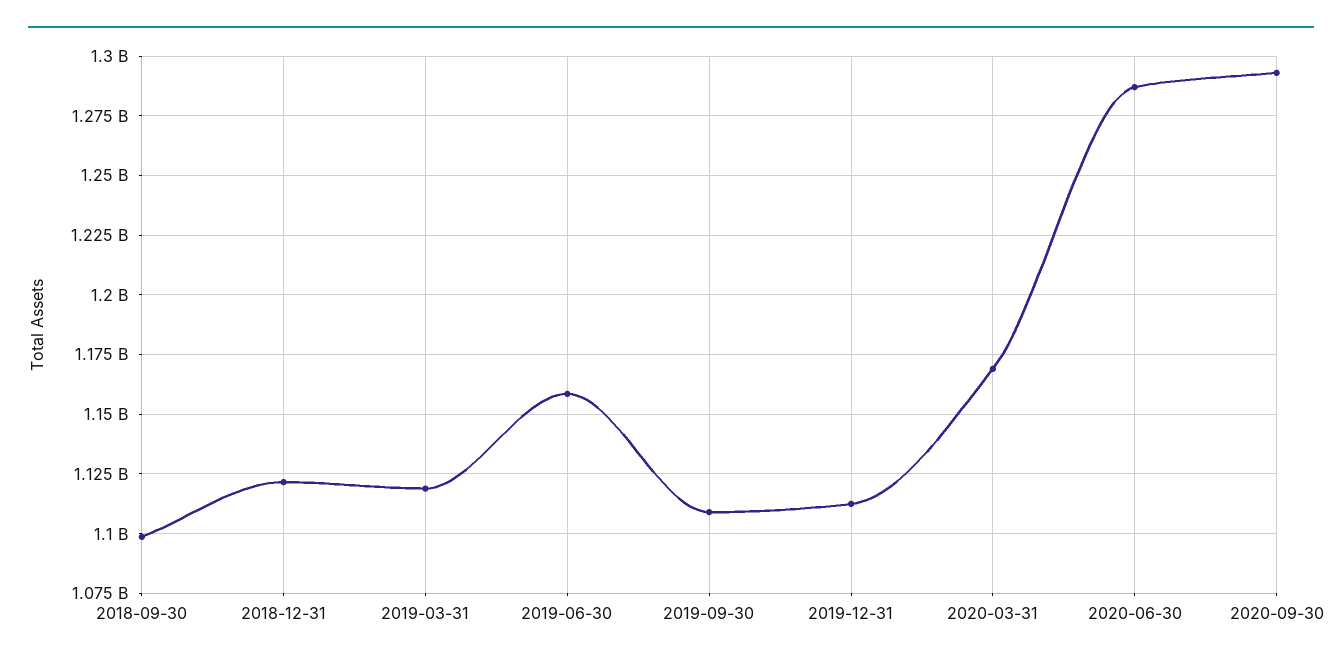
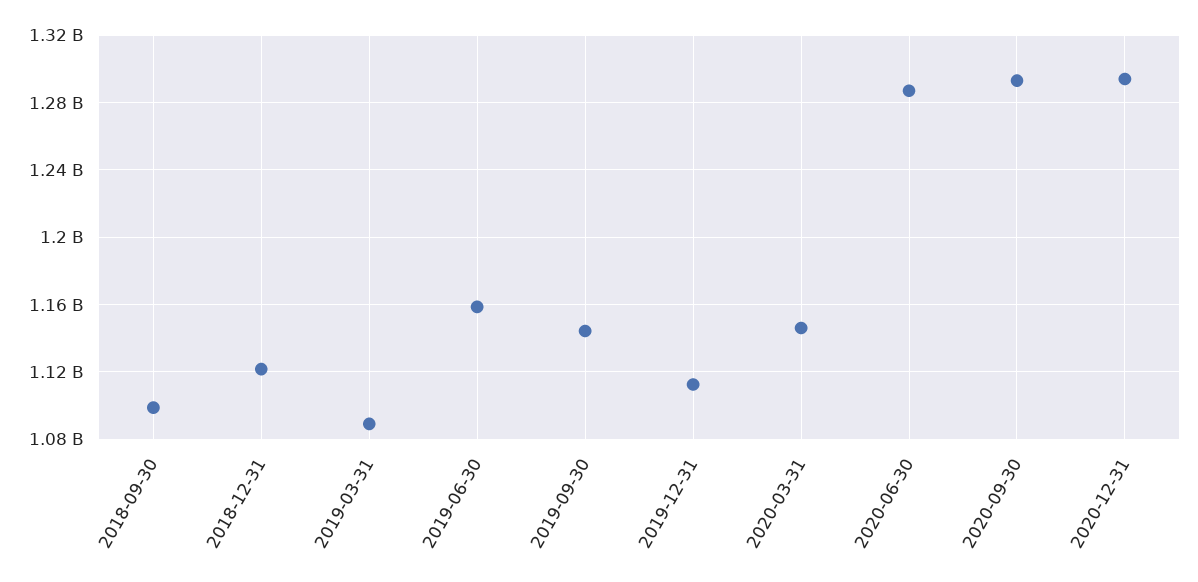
2019-03-31: 1120000000 -> 1090000000
2019-09-30: 1110000000 -> 1145000000
2020-03-31: 1170000000 -> 1145000000
2020-12-31: none -> 1295000000

